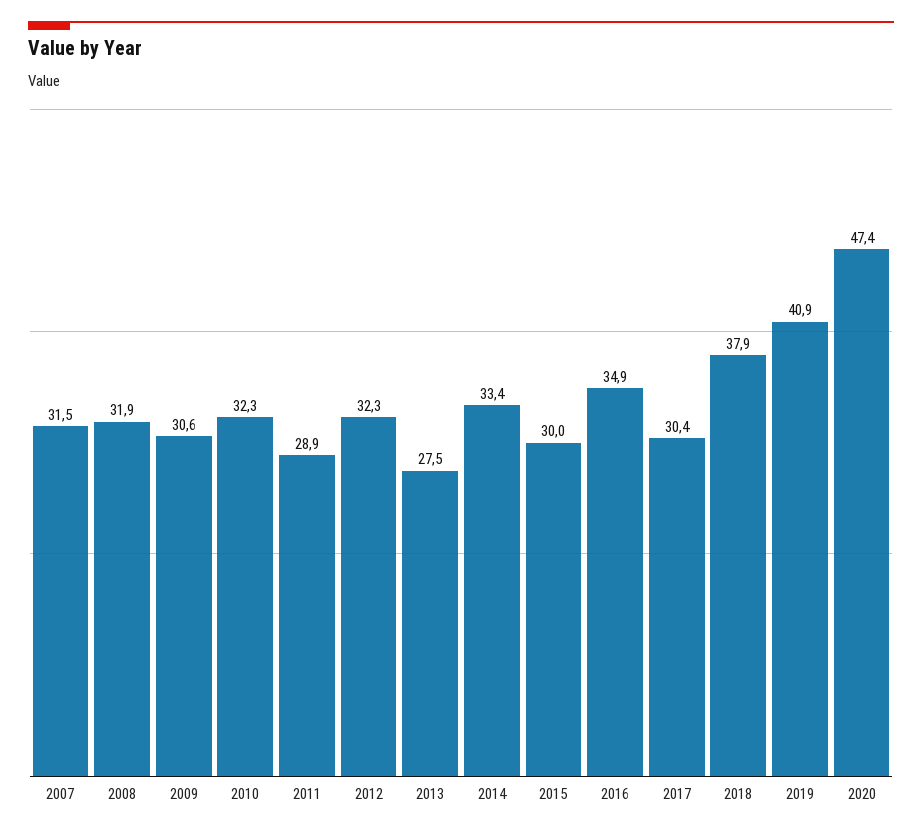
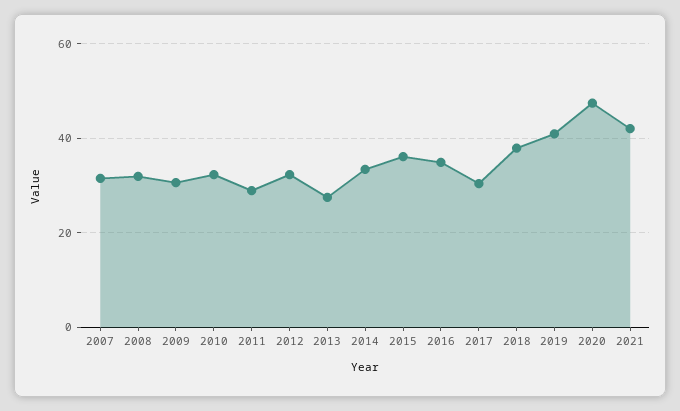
2015: 30 -> 36
2021: none -> 42

